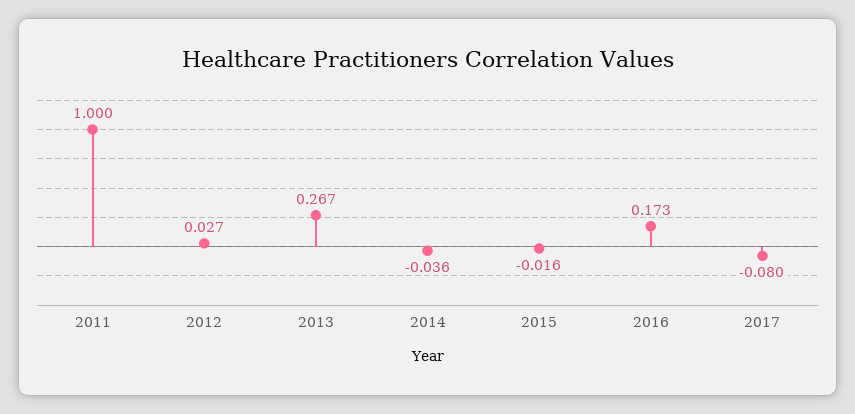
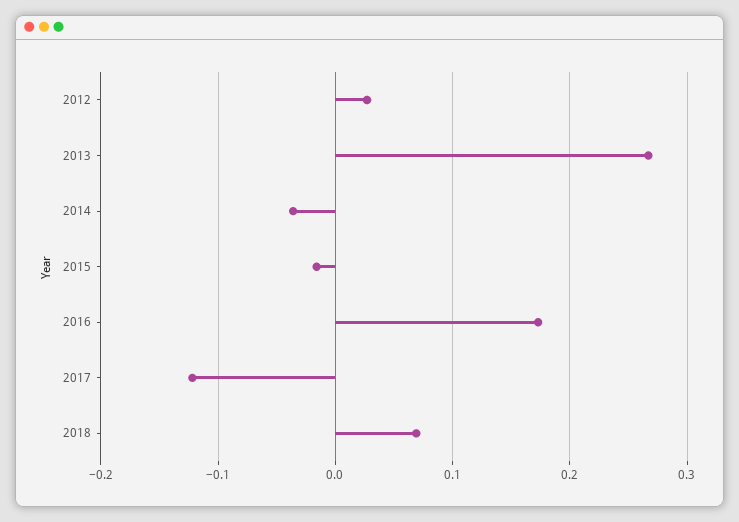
2011: 1 -> none
2017: -0.08 -> -0.12
2018: none -> 0.07

